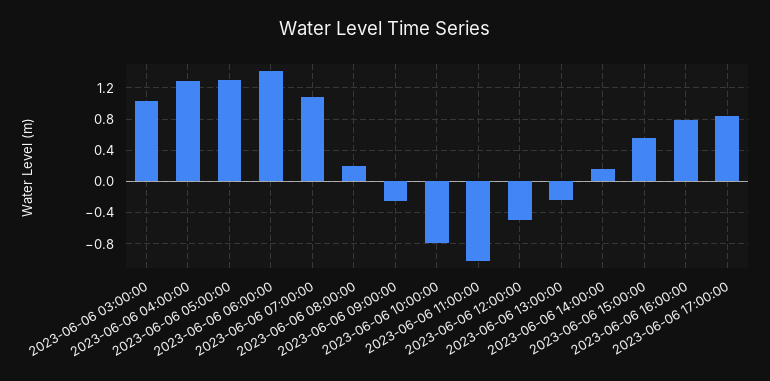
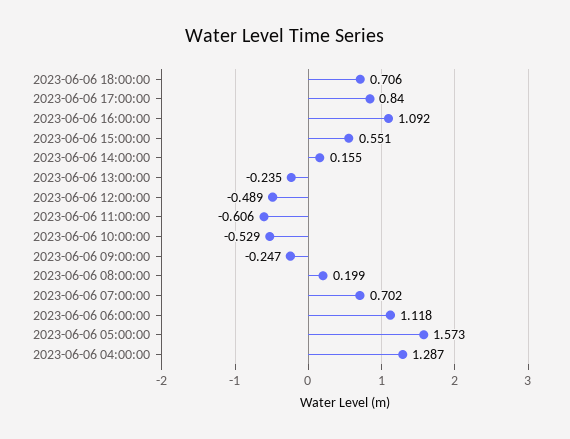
2023-06-06 03:00:00: 1 -> none
2023-06-06 05:00:00: 1.3 -> 1.573
2023-06-06 06:00:00: 1.4 -> 1.118
2023-06-06 07:00:00: 1.1 -> 0.702
2023-06-06 10:00:00: -0.8 -> -0.529
2023-06-06 11:00:00: -1 -> -0.606
2023-06-06 16:00:00: 0.8 -> 1.092
2023-06-06 18:00:00: none -> 0.706

